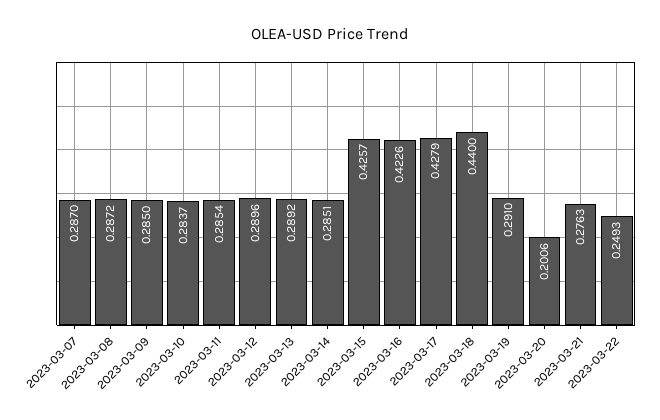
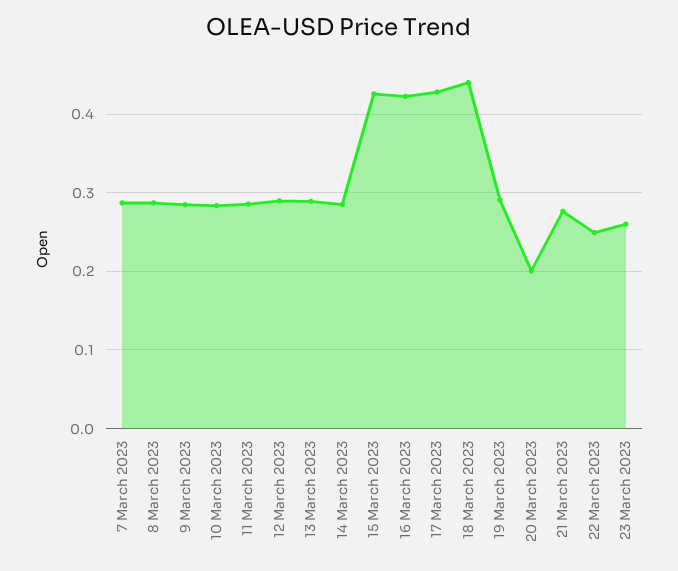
23 March 2023: none -> 0.26

